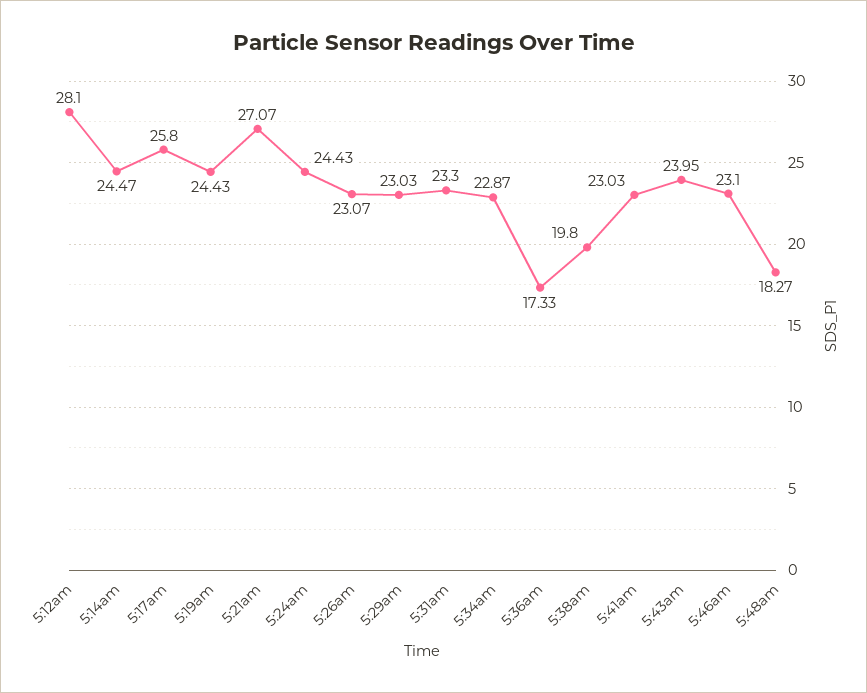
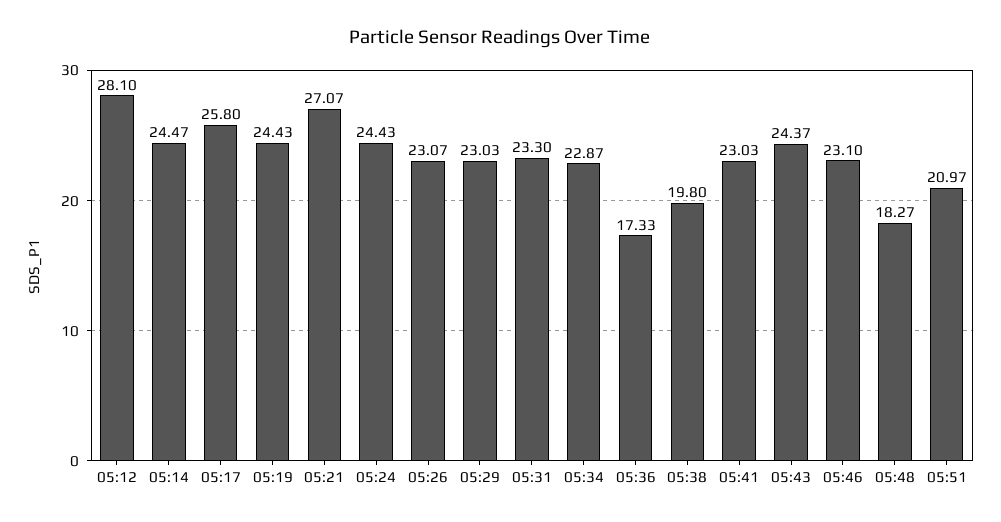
5:43am: 23.95 -> 24.37
05:51: none -> 20.97

